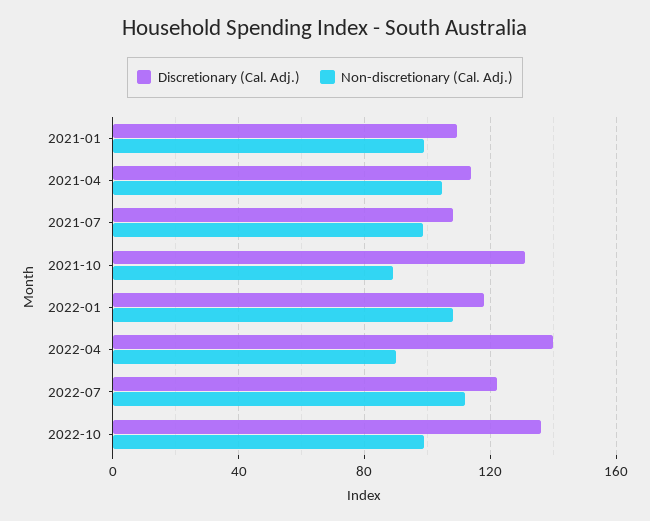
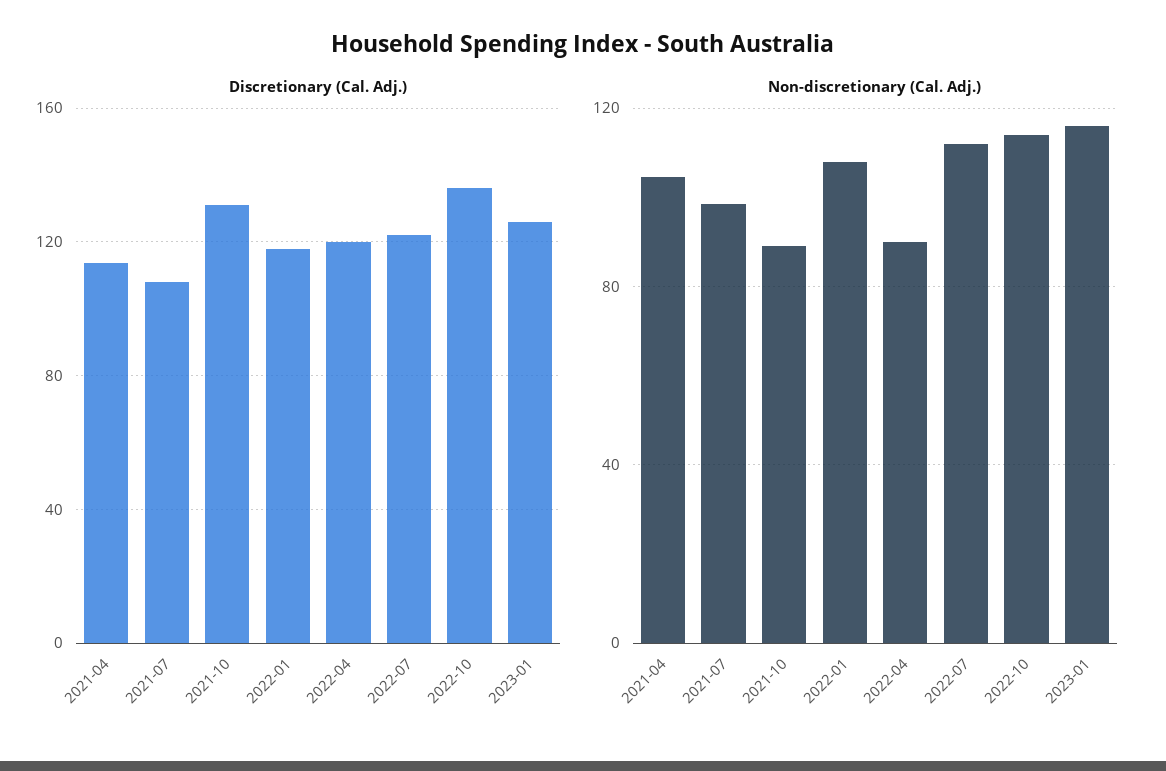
Discretionary (Cal. Adj.), 2021-01: 110 -> none
Non-discretionary (Cal. Adj.), 2021-01: 100 -> none
Discretionary (Cal. Adj.), 2022-04: 140 -> 120
Non-discretionary (Cal. Adj.), 2022-10: 100 -> 115
Discretionary (Cal. Adj.), 2023-01: none -> 125
Non-discretionary (Cal. Adj.), 2023-01: none -> 115

